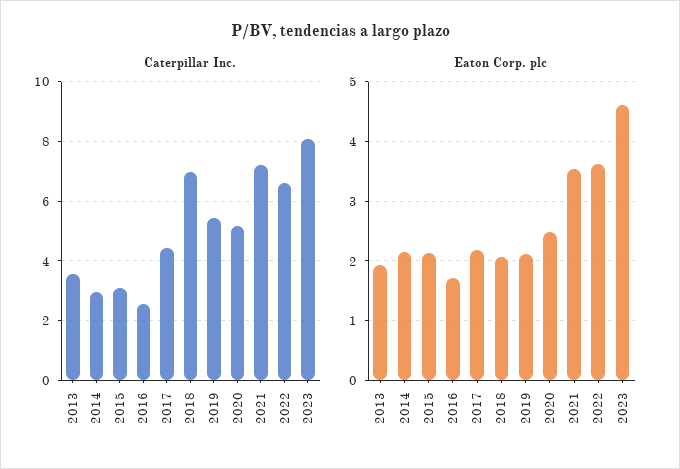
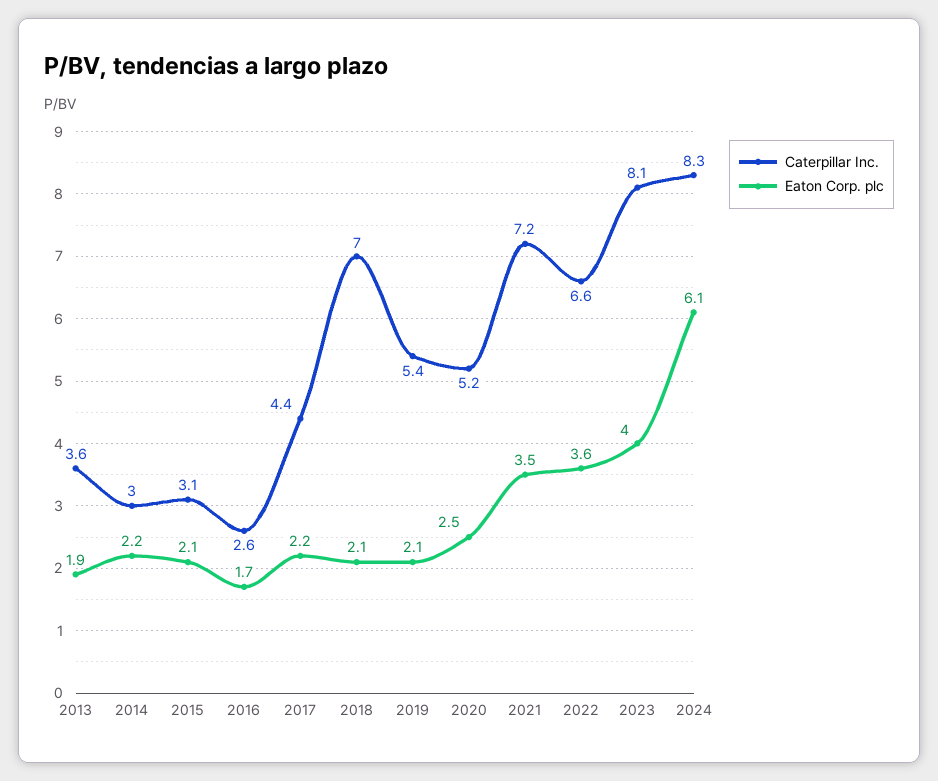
Eaton Corp. plc, 2023: 4.6 -> 4
Caterpillar Inc., 2024: none -> 8.3
Eaton Corp. plc, 2024: none -> 6.1

